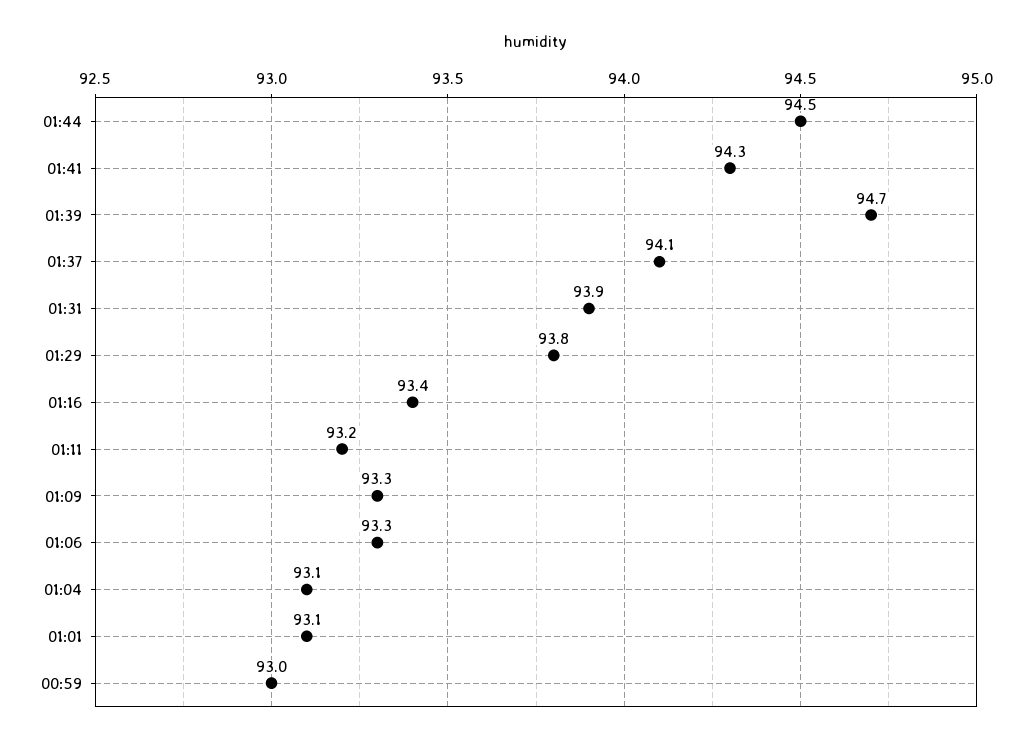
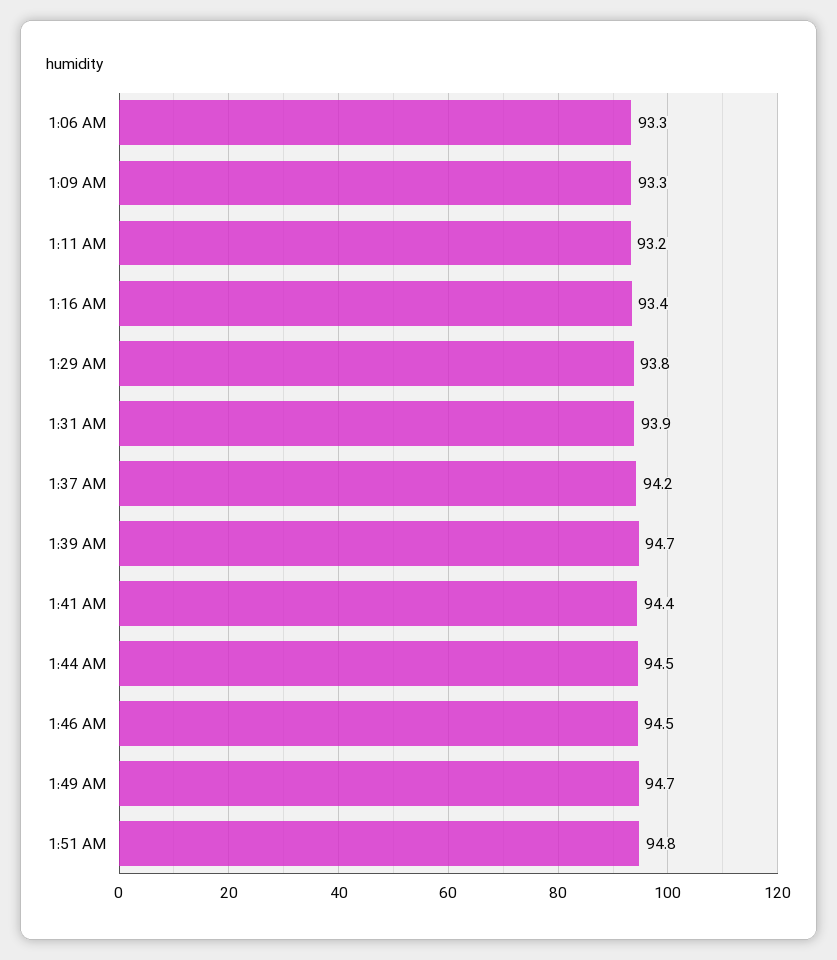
01:41: 94.3 -> 94.4
01:37: 94.1 -> 94.2
01:04: 93.1 -> none
01:01: 93.1 -> none
00:59: 93 -> none
1:46 AM: none -> 94.5
1:49 AM: none -> 94.7
1:51 AM: none -> 94.8

